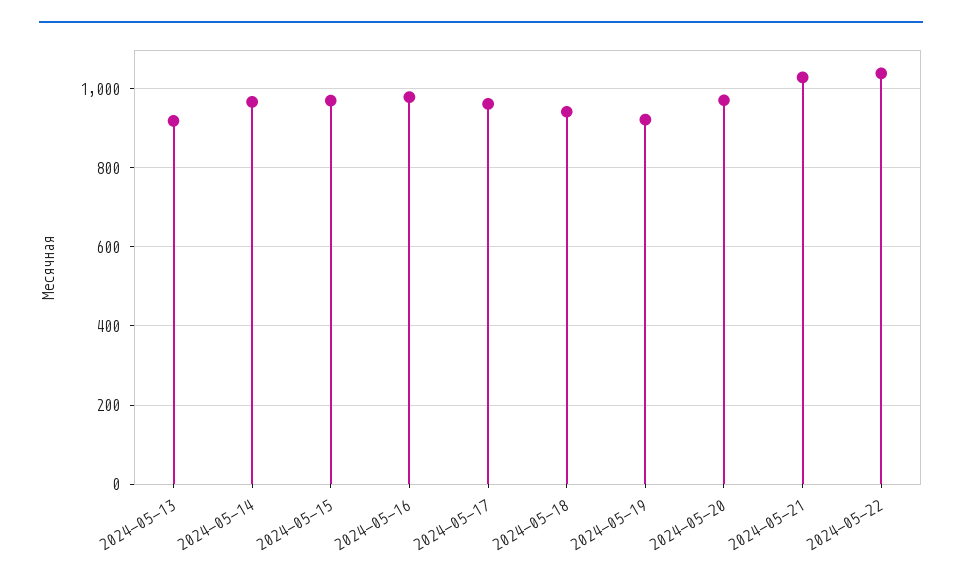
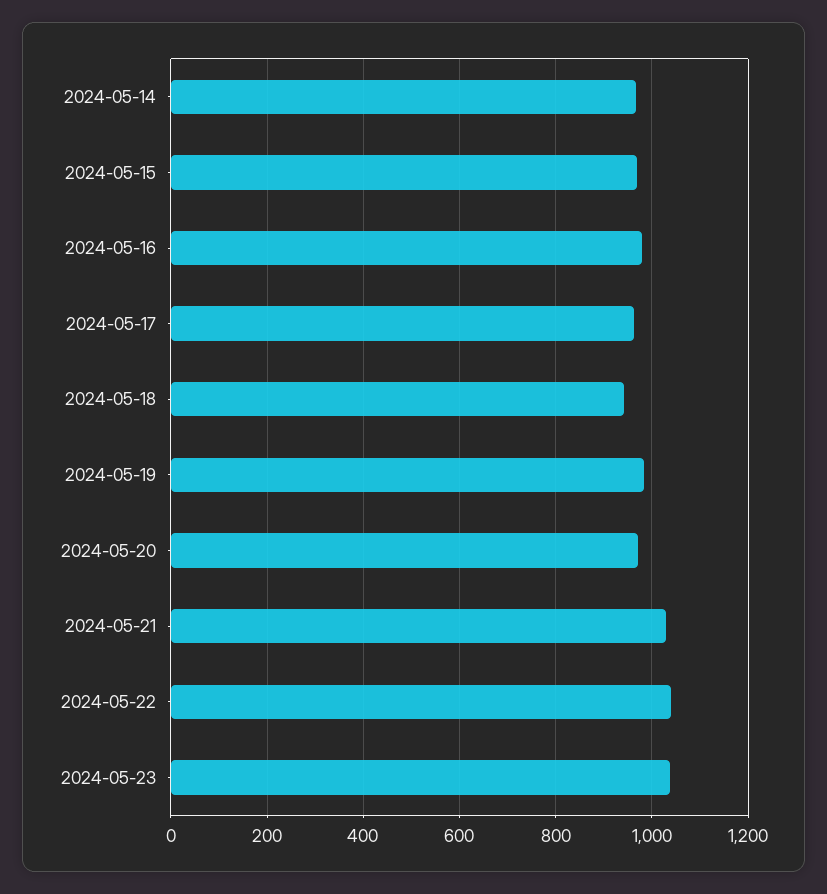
2024-05-13: 920 -> none
2024-05-19: 920 -> 980
2024-05-23: none -> 1040

